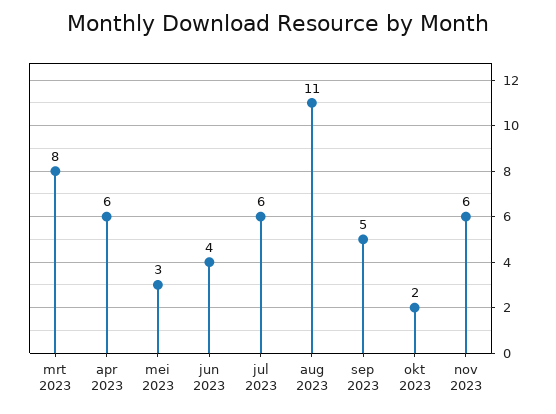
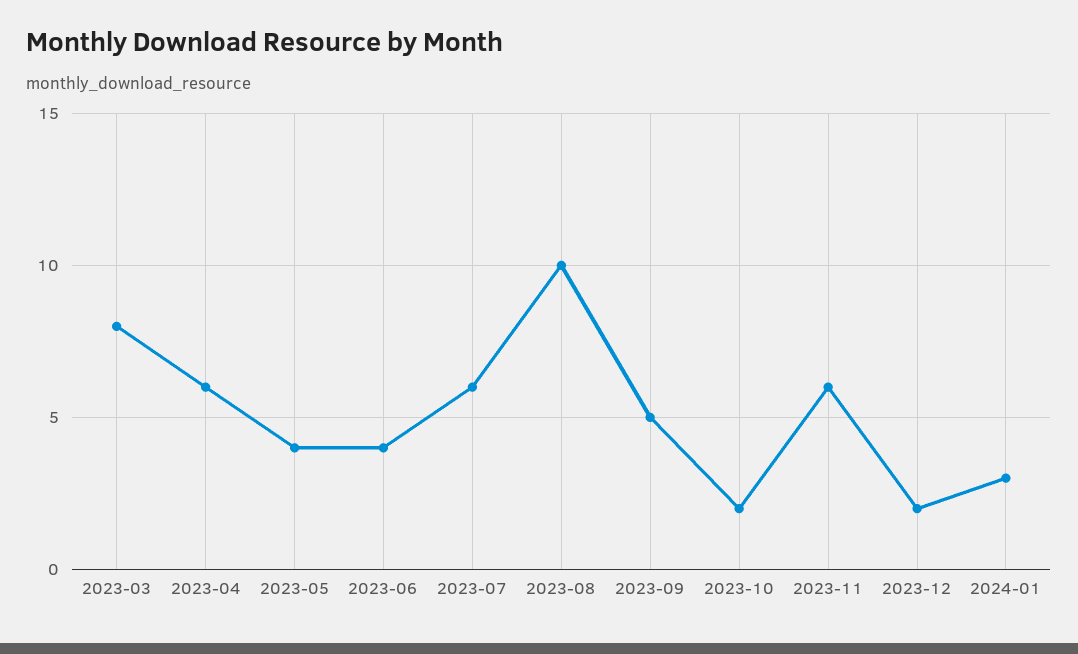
mei 2023: 3 -> 4
aug 2023: 11 -> 10
2023-12: none -> 2
2024-01: none -> 3

